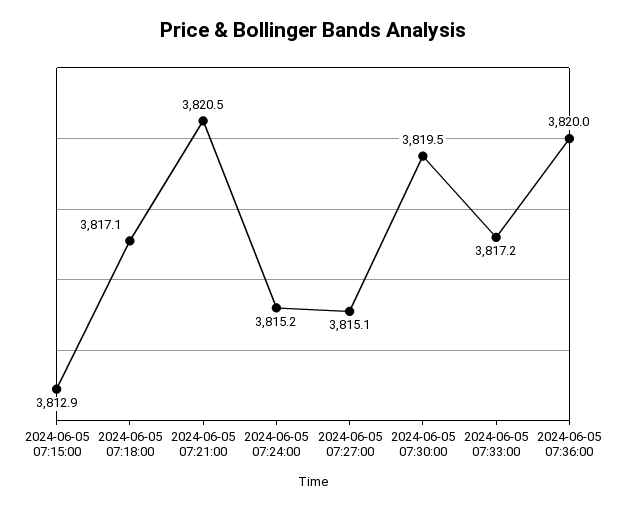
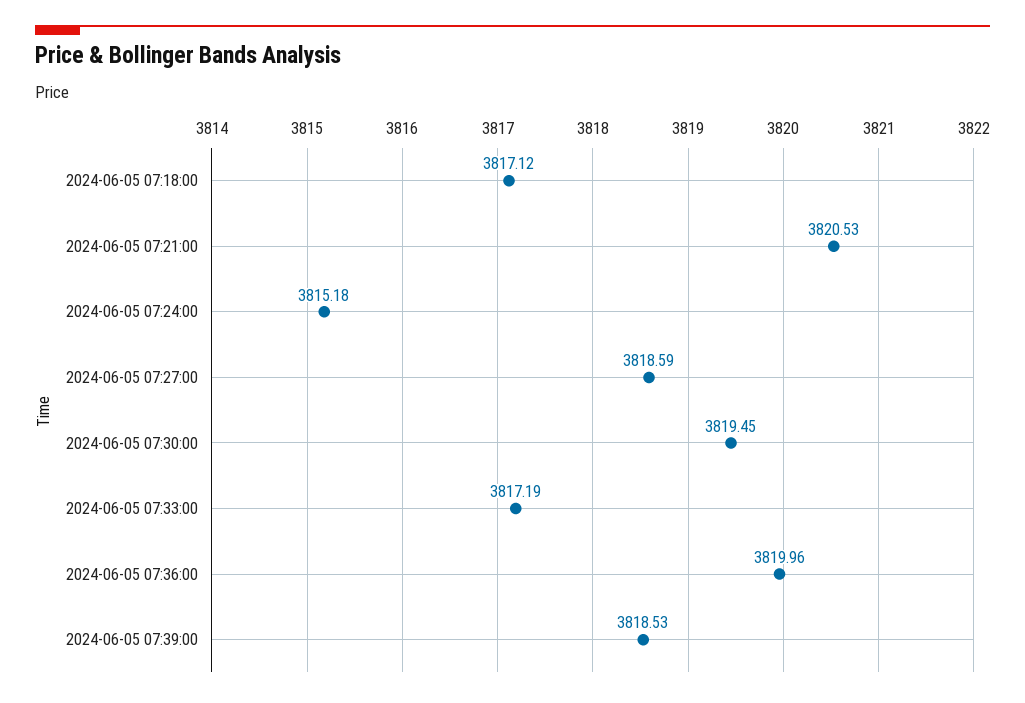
2024-06-05 07:15:00: 3812.9 -> none
2024-06-05 07:27:00: 3815.1 -> 3818.59
2024-06-05 07:39:00: none -> 3818.53

